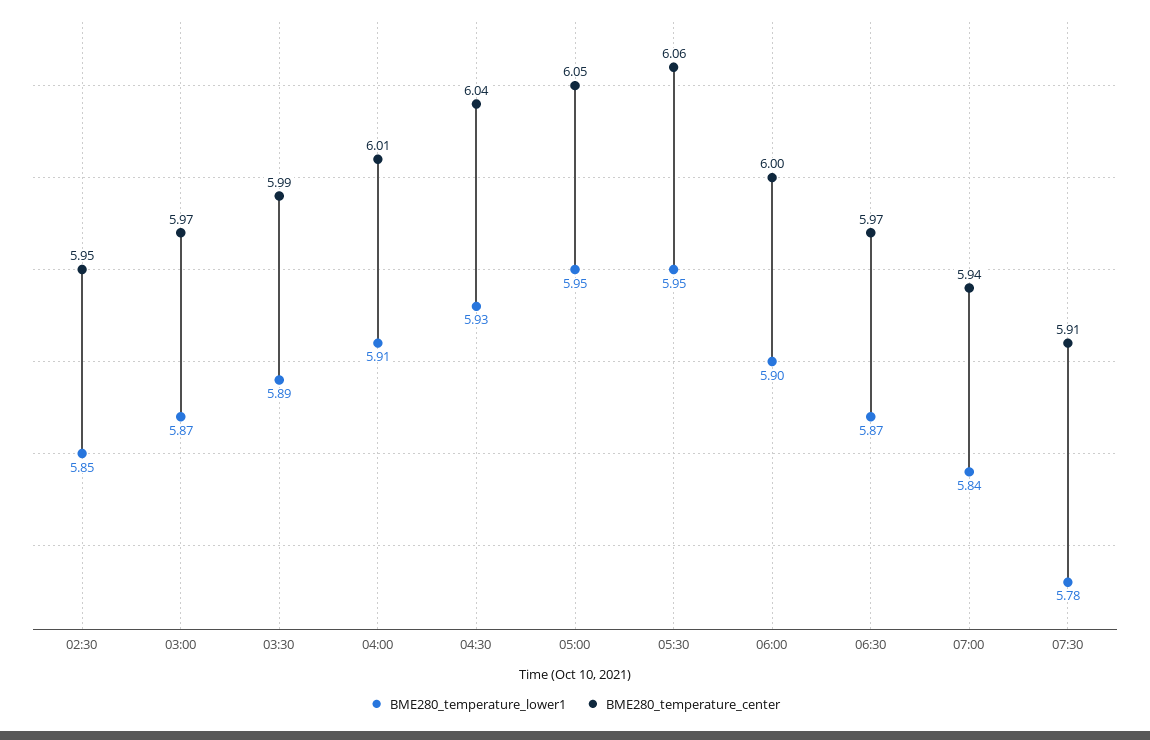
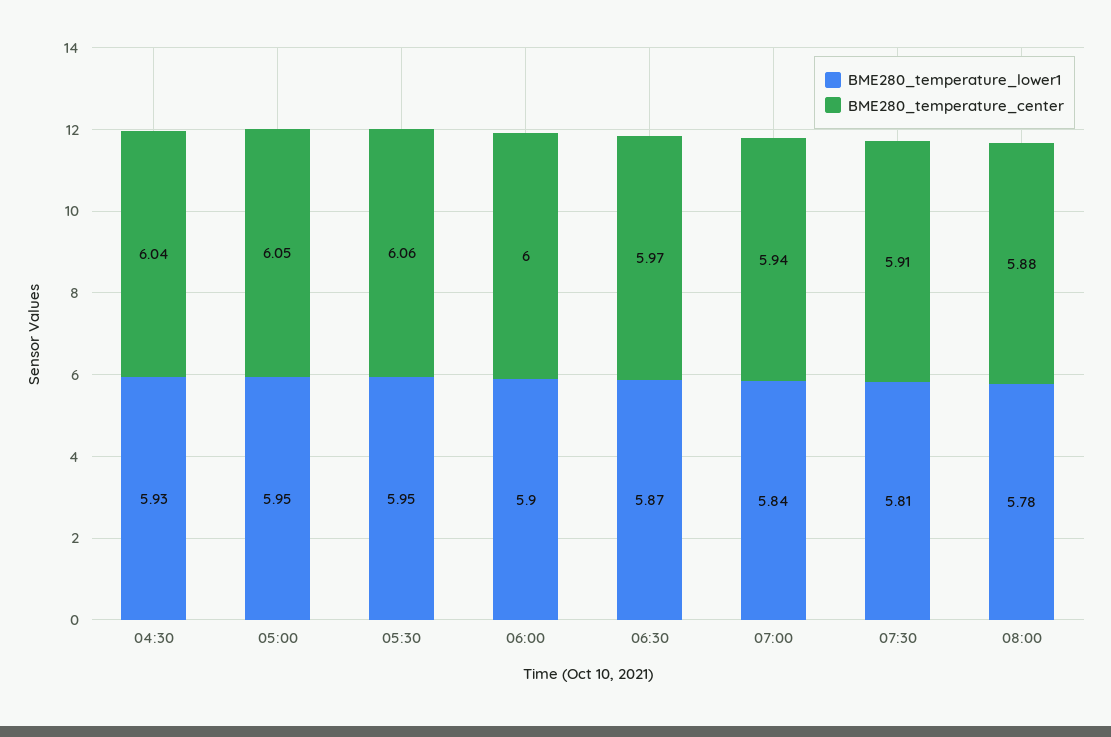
BME280_temperature_lower1, 02:30: 5.85 -> none
BME280_temperature_center, 02:30: 5.95 -> none
BME280_temperature_lower1, 03:00: 5.87 -> none
BME280_temperature_center, 03:00: 5.97 -> none
BME280_temperature_lower1, 03:30: 5.89 -> none
BME280_temperature_center, 03:30: 5.99 -> none
BME280_temperature_lower1, 04:00: 5.91 -> none
BME280_temperature_center, 04:00: 6.01 -> none
BME280_temperature_lower1, 07:30: 5.78 -> 5.81
BME280_temperature_lower1, 08:00: none -> 5.78
BME280_temperature_center, 08:00: none -> 5.88

